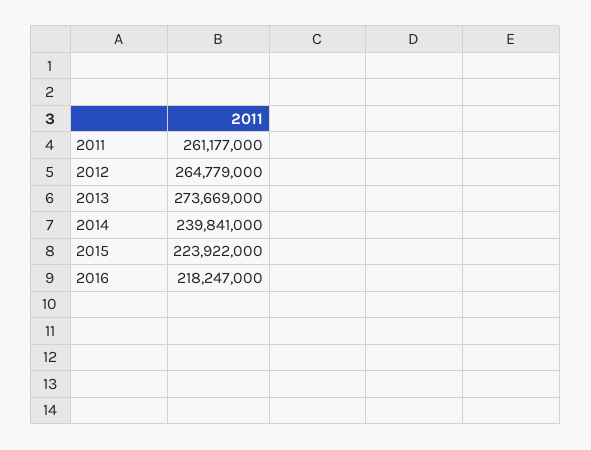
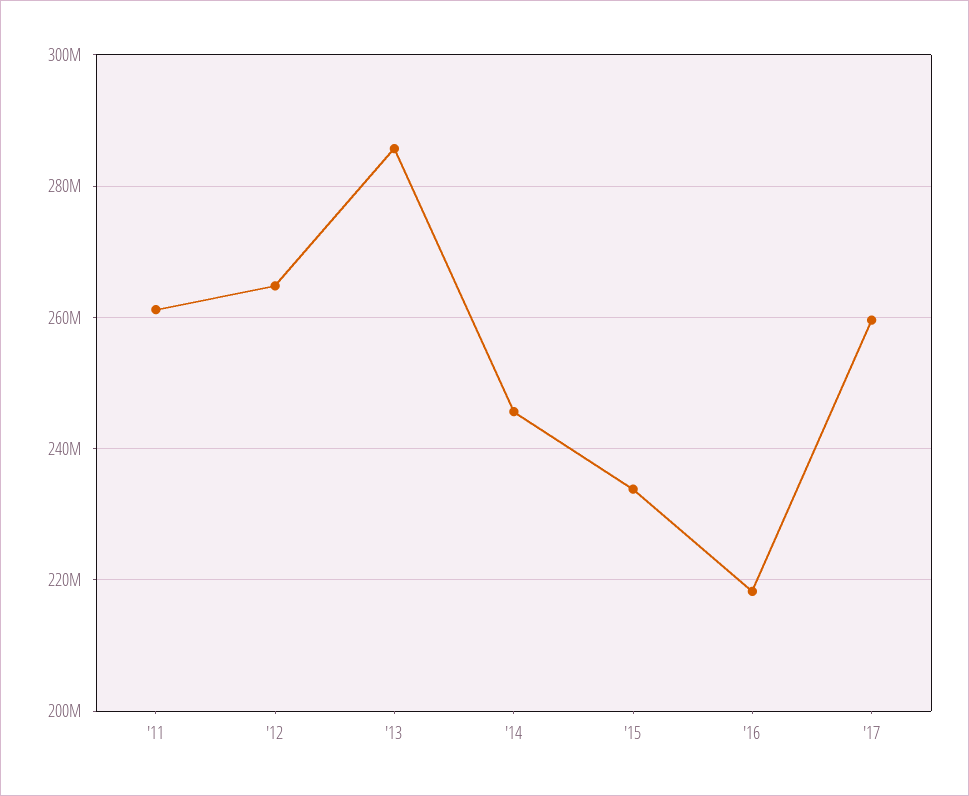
2013: 273669000 -> 286000000
2014: 239841000 -> 246000000
2015: 223922000 -> 234000000
'17: none -> 260000000

